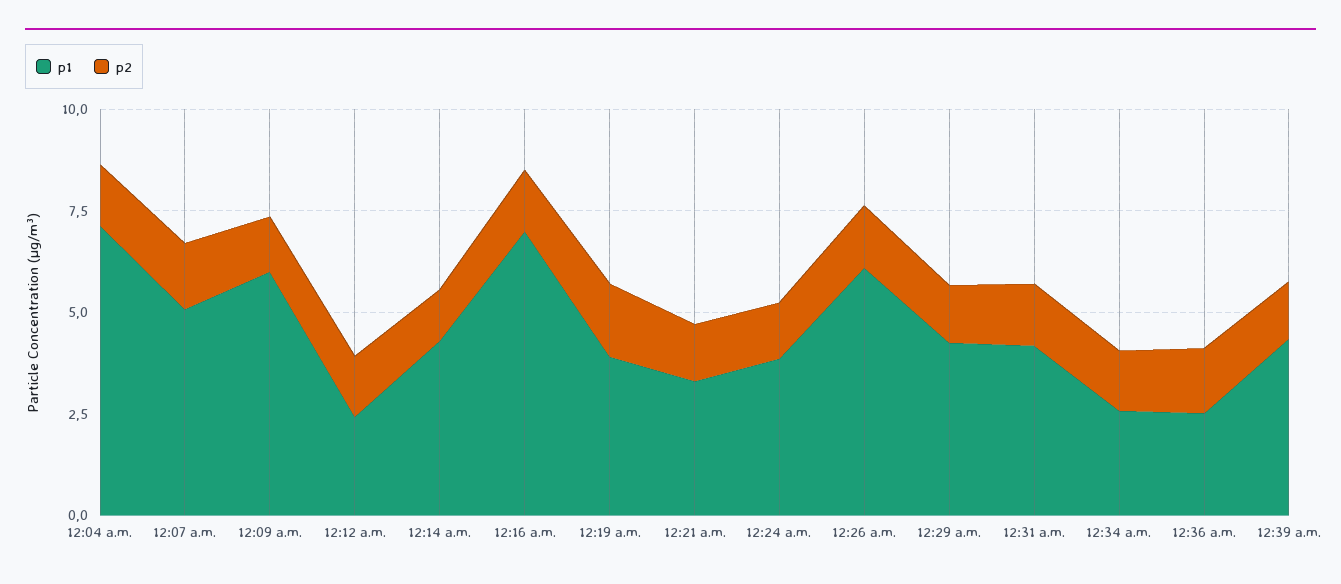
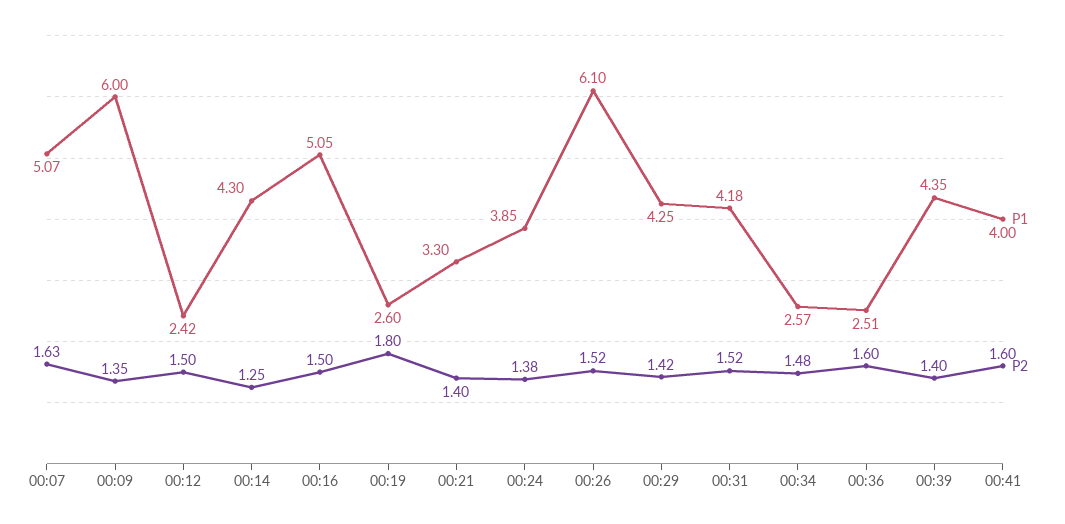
p1, 12:04 a.m.: 7 -> none
p2, 12:04 a.m.: 1.5 -> none
p1, 12:16 a.m.: 7 -> 5.05
p1, 12:19 a.m.: 4 -> 2.6
p1, 00:41: none -> 4
p2, 00:41: none -> 1.6

